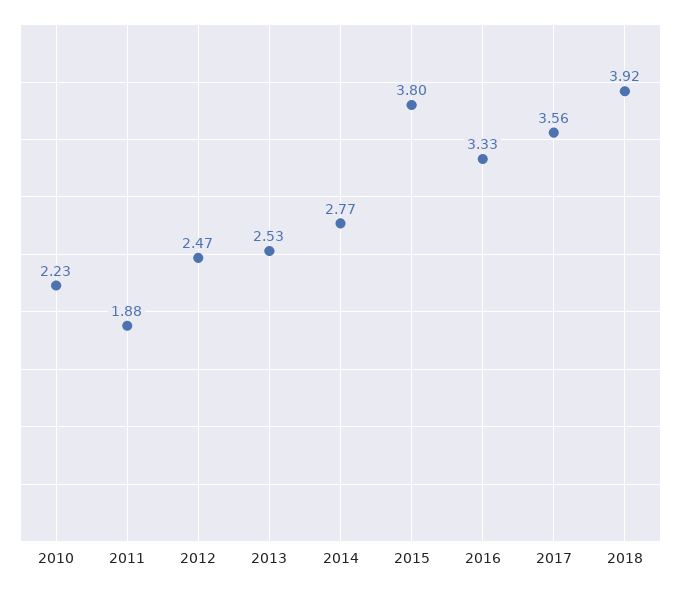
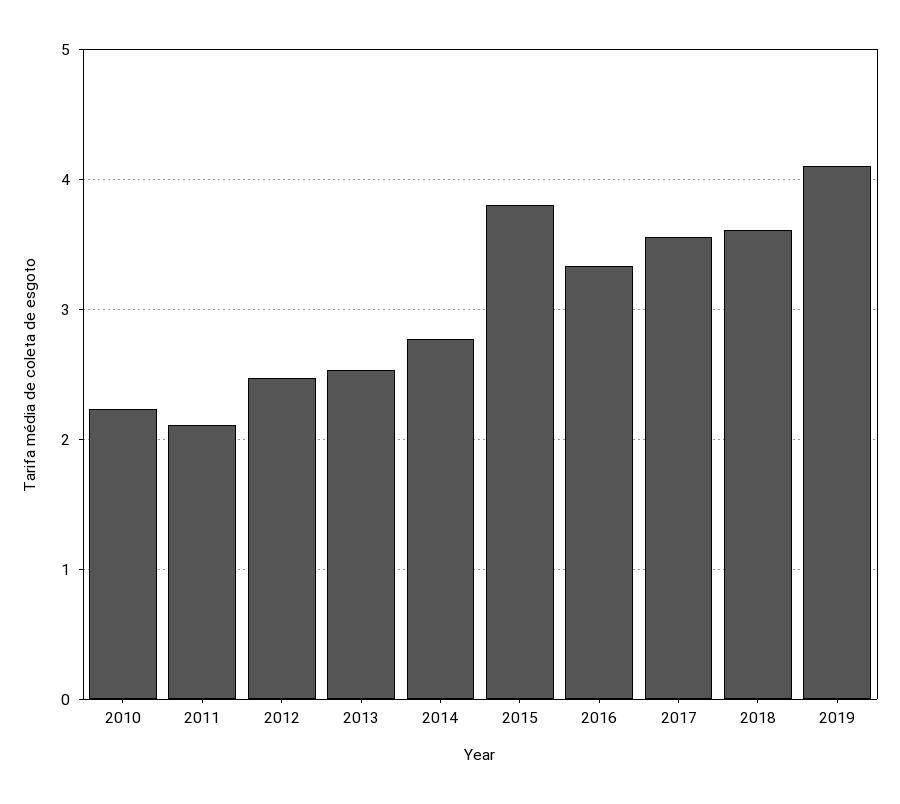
2011: 1.88 -> 2.1
2018: 3.92 -> 3.6
2019: none -> 4.1

